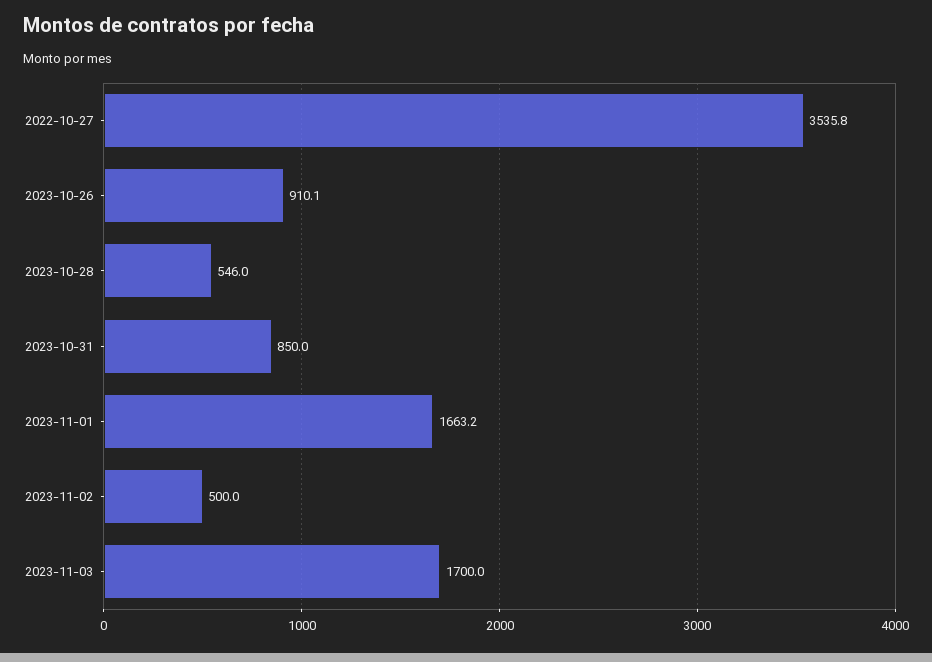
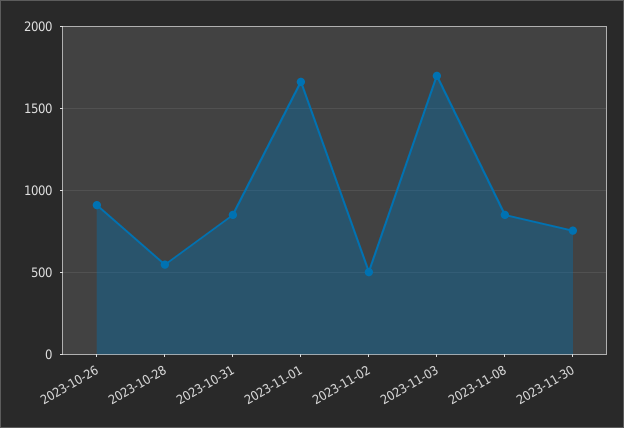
2022-10-27: 3535.8 -> none
2023-11-08: none -> 850
2023-11-30: none -> 750

